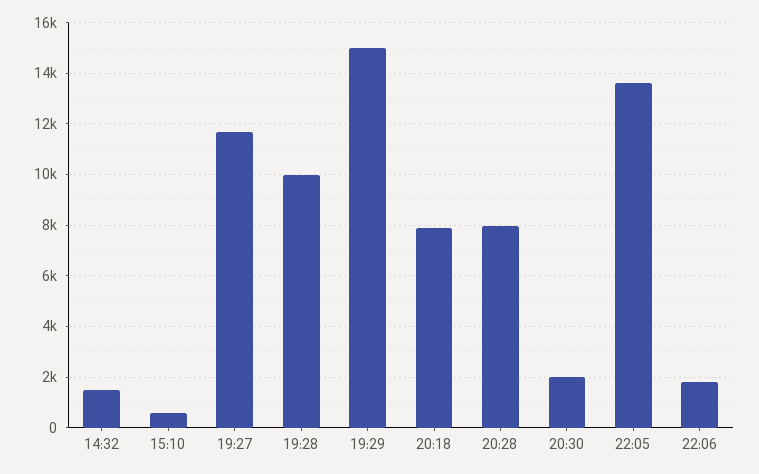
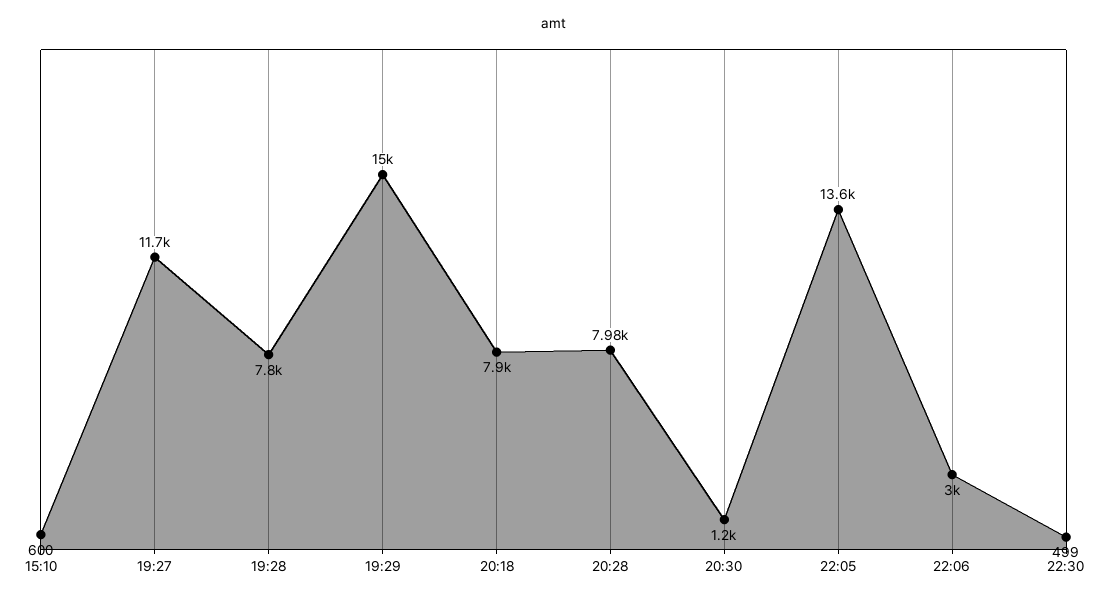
14:32: 1500 -> none
19:28: 10000 -> 7800
20:30: 2000 -> 1200
22:06: 1750 -> 3000
22:30: none -> 499

